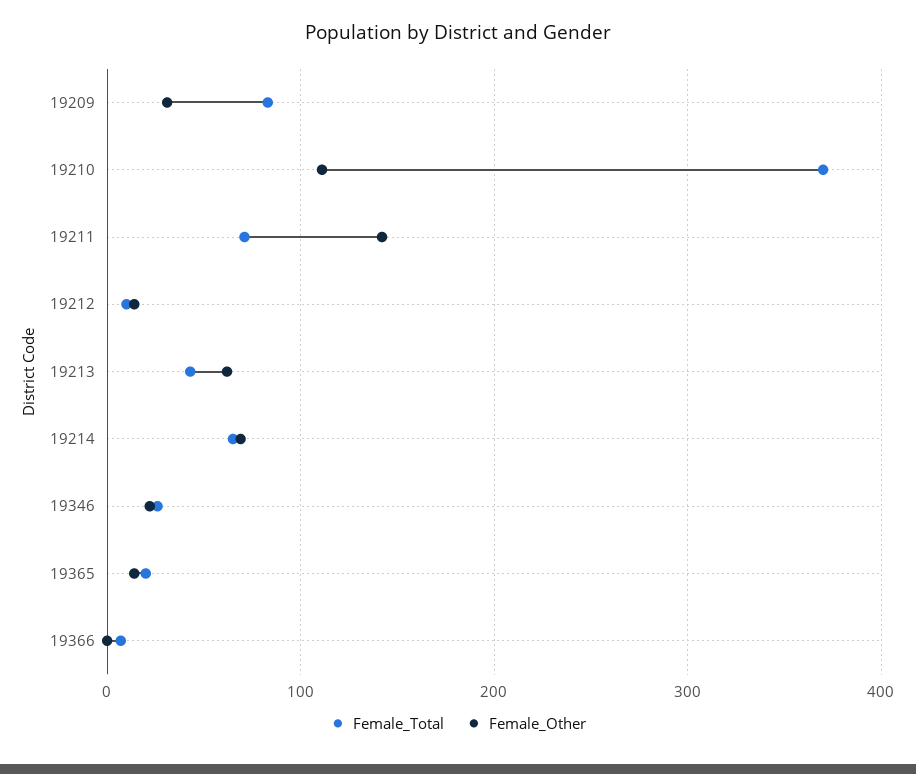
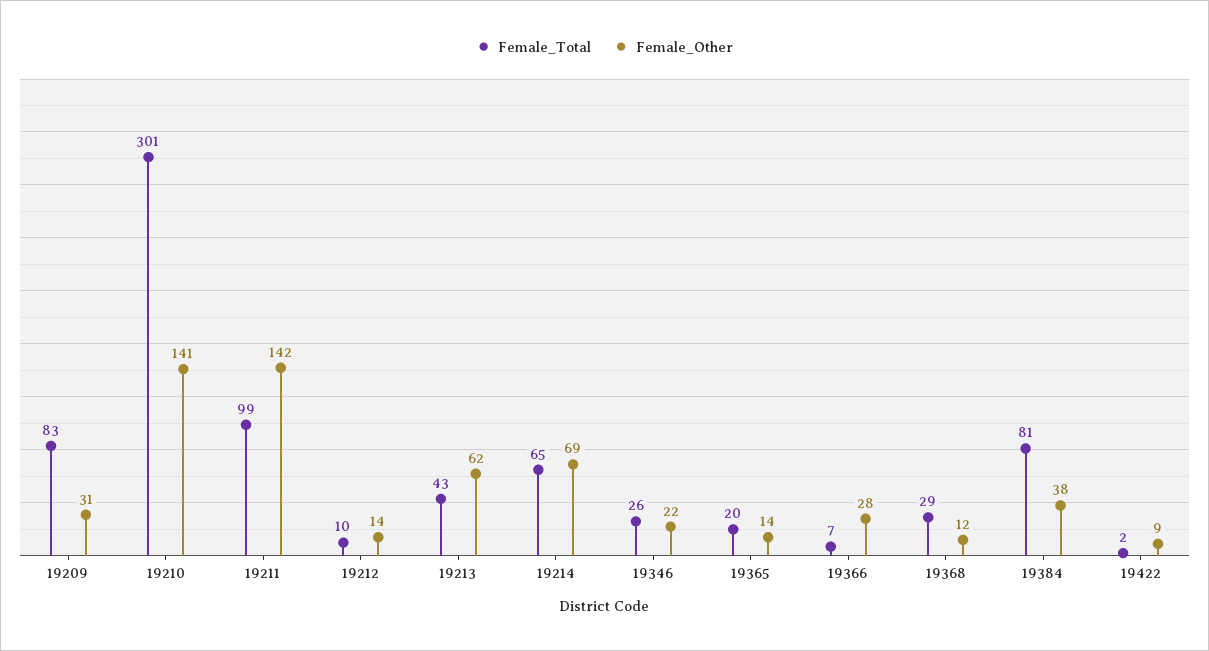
Female_Total, 19210: 370 -> 301
Female_Other, 19210: 110 -> 141
Female_Total, 19211: 70 -> 99
Female_Other, 19366: 0 -> 28
Female_Total, 19368: none -> 29
Female_Other, 19368: none -> 12
Female_Total, 19384: none -> 81
Female_Other, 19384: none -> 38
Female_Total, 19422: none -> 2
Female_Other, 19422: none -> 9

